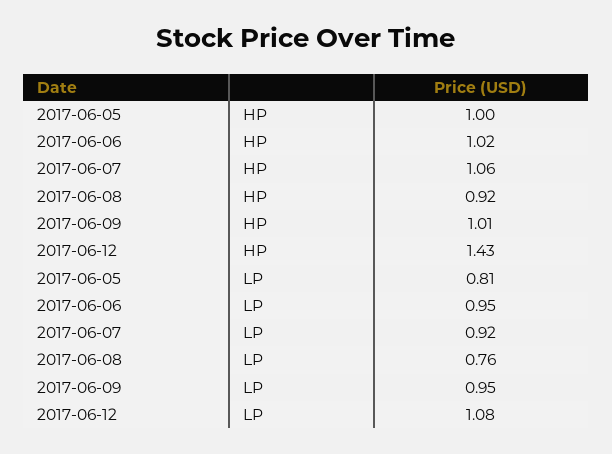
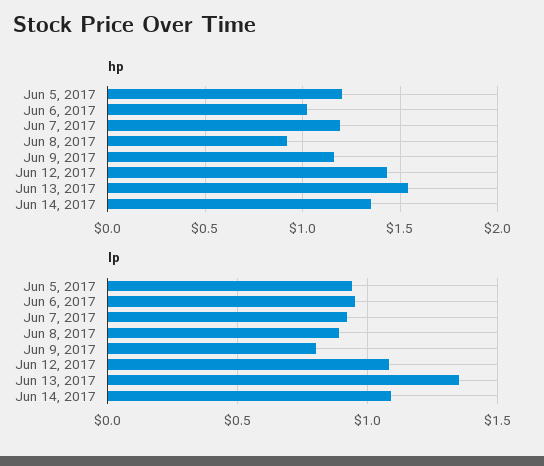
HP, 2017-06-05: 1 -> 1.2
HP, 2017-06-07: 1.06 -> 1.2
HP, 2017-06-09: 1.01 -> 1.15
LP, 2017-06-05: 0.81 -> 0.95
LP, 2017-06-08: 0.76 -> 0.9
LP, 2017-06-09: 0.95 -> 0.8
HP, Jun 13, 2017: none -> 1.55
HP, Jun 14, 2017: none -> 1.35
LP, Jun 13, 2017: none -> 1.35
LP, Jun 14, 2017: none -> 1.1

